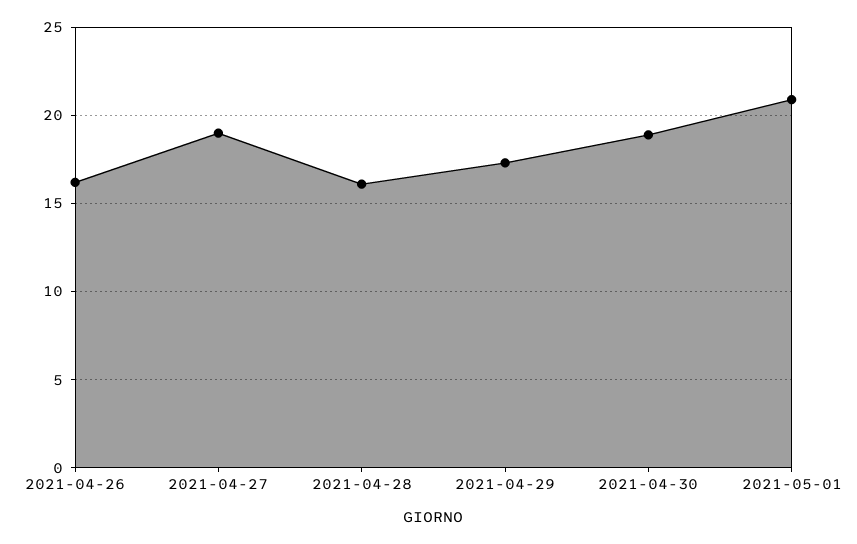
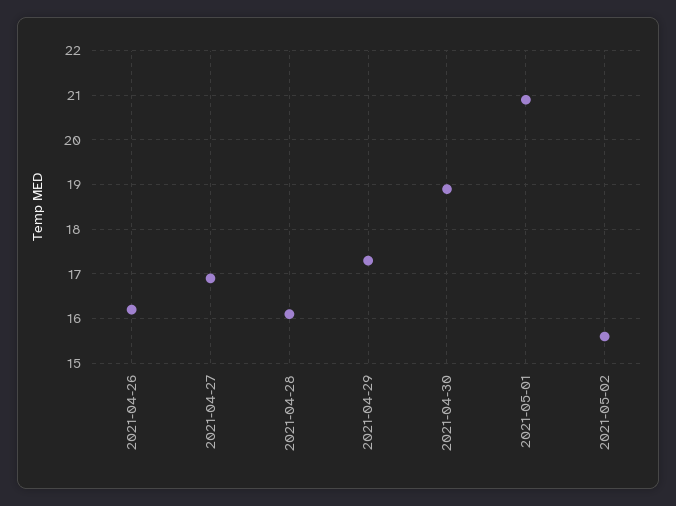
2021-04-27: 19 -> 17
2021-05-02: none -> 15.5

